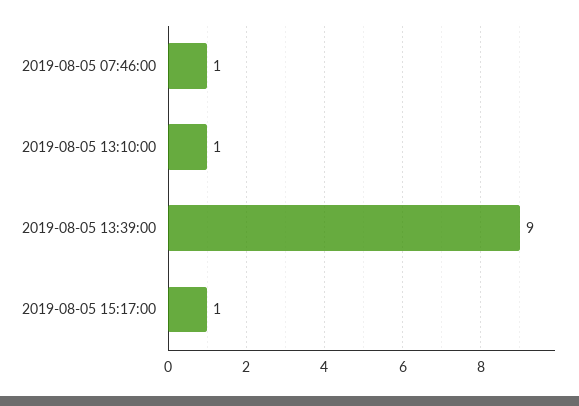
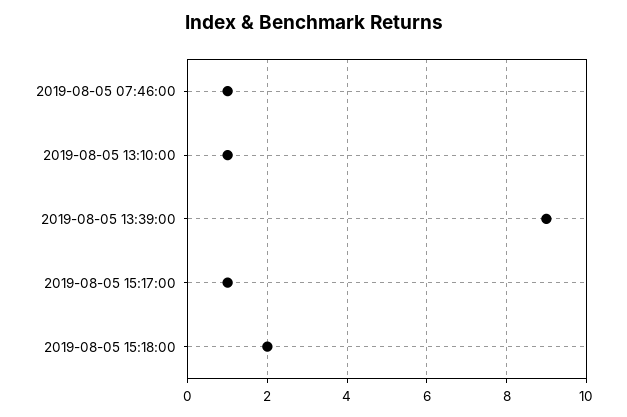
2019-08-05 15:18:00: none -> 2

